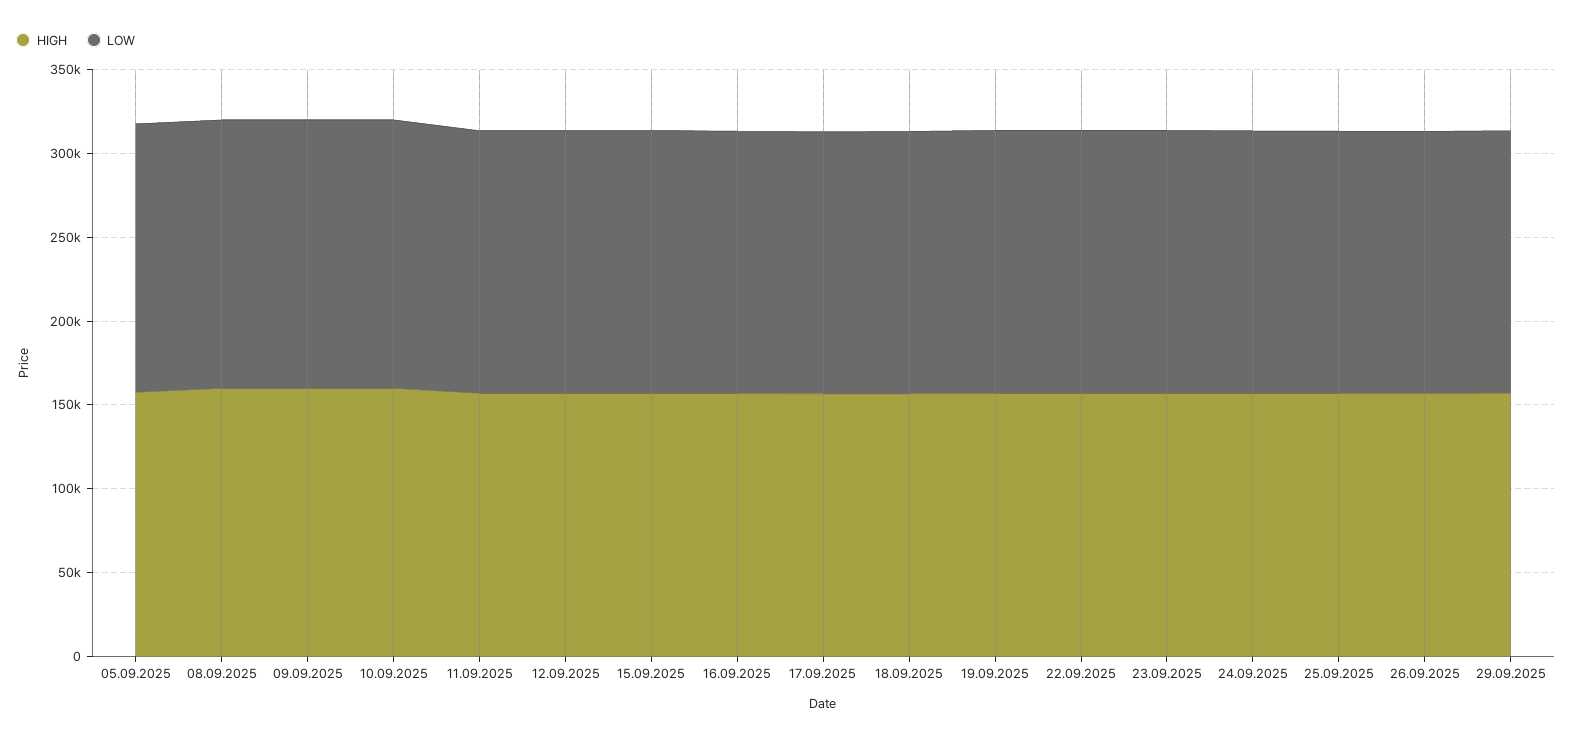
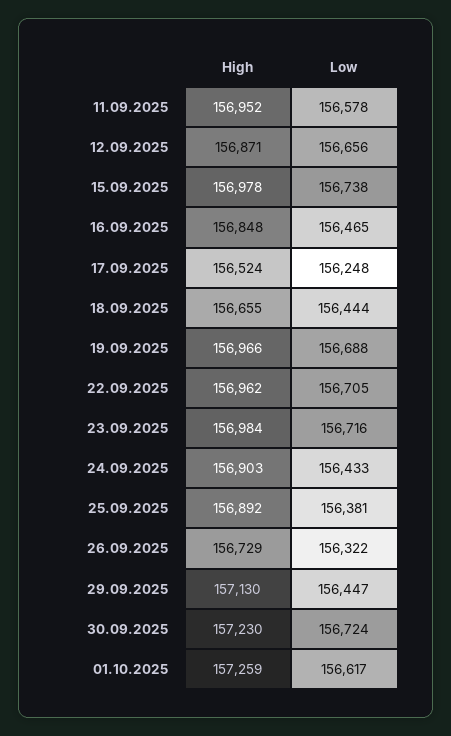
HIGH, 05.09.2025: 160000 -> none
LOW, 05.09.2025: 160000 -> none
HIGH, 08.09.2025: 160000 -> none
LOW, 08.09.2025: 160000 -> none
HIGH, 09.09.2025: 160000 -> none
LOW, 09.09.2025: 160000 -> none
HIGH, 10.09.2025: 160000 -> none
LOW, 10.09.2025: 160000 -> none
HIGH, 30.09.2025: none -> 157230
LOW, 30.09.2025: none -> 156724
HIGH, 01.10.2025: none -> 157259
LOW, 01.10.2025: none -> 156617

